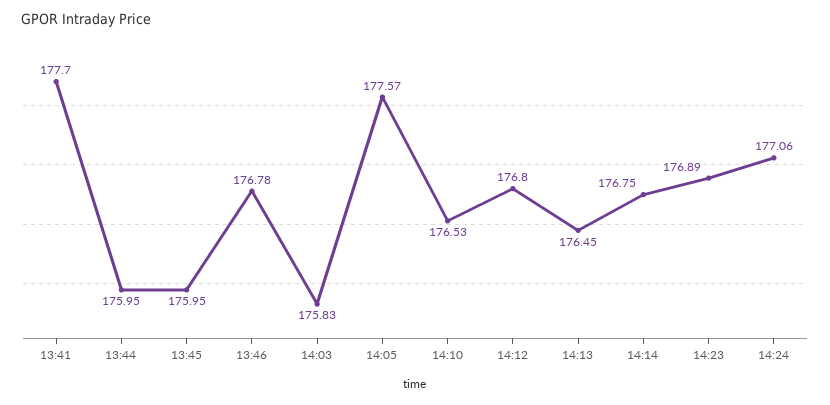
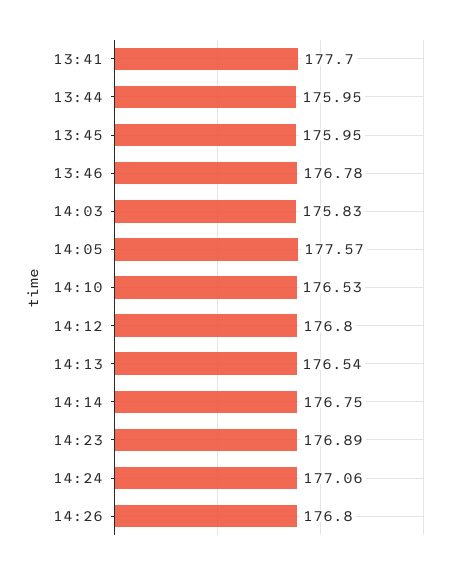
14:13: 176.45 -> 176.54
14:26: none -> 176.8

